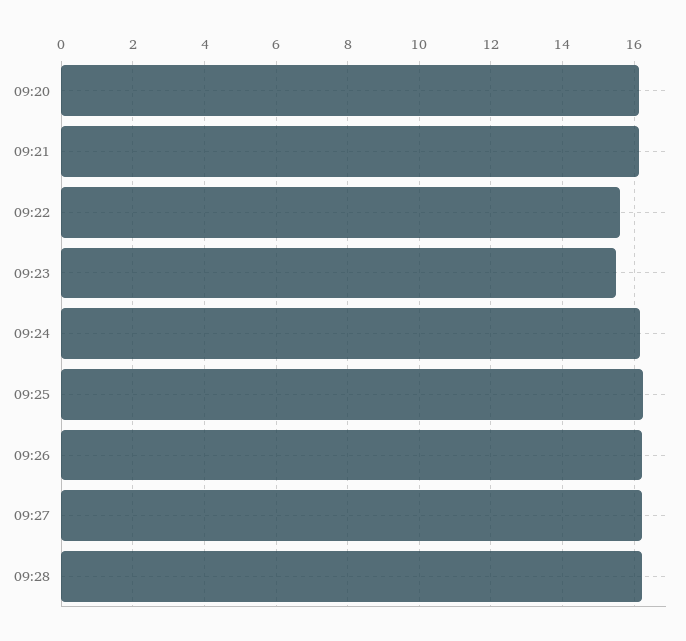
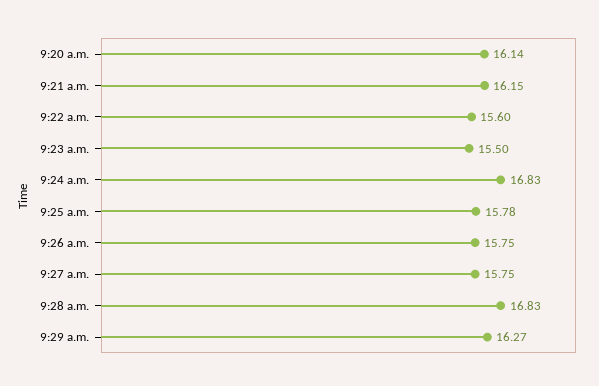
09:24: 16.2 -> 16.83
09:25: 16.2 -> 15.78
09:26: 16.2 -> 15.75
09:27: 16.2 -> 15.75
09:28: 16.2 -> 16.83
9:29 a.m.: none -> 16.27

